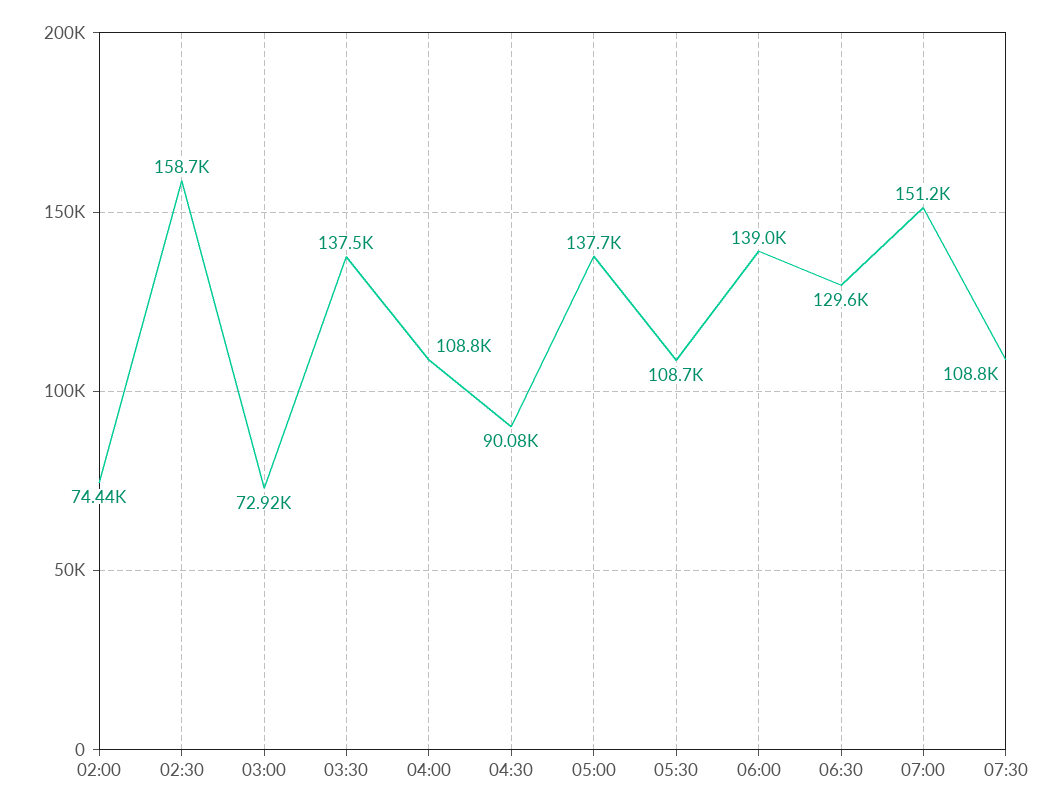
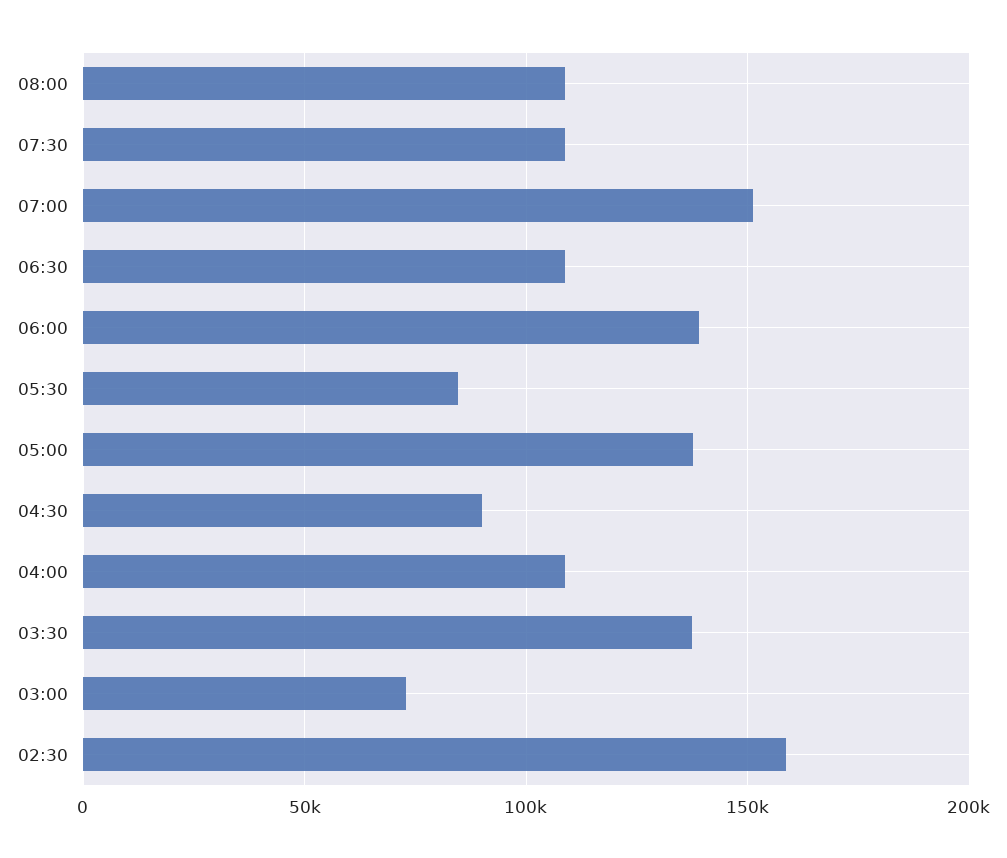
02:00: 74440 -> none
05:30: 108700 -> 85000
06:30: 129600 -> 110000
08:00: none -> 110000

